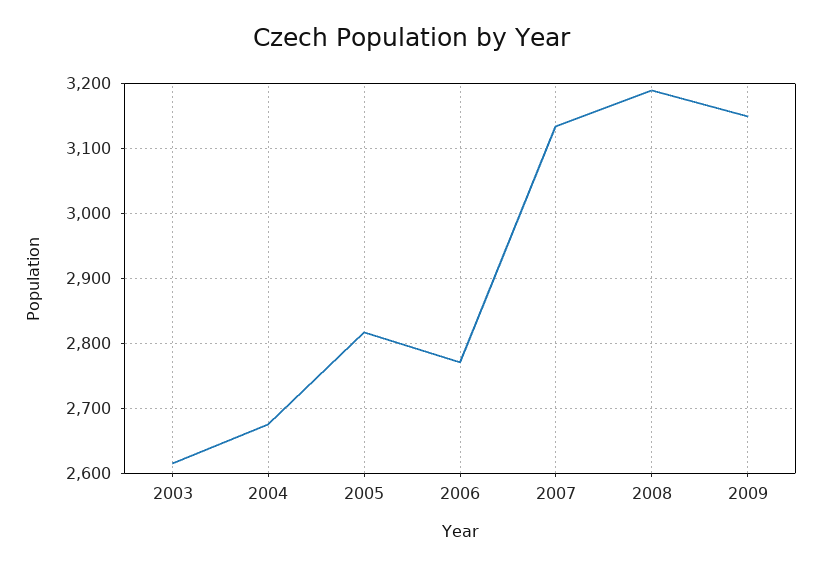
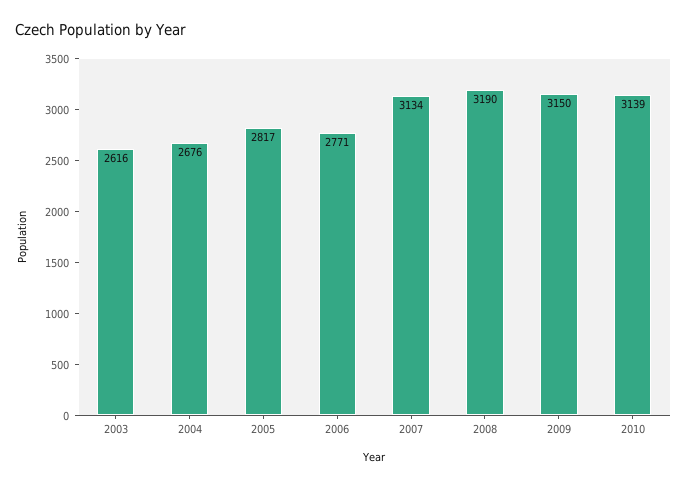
2010: none -> 3139

